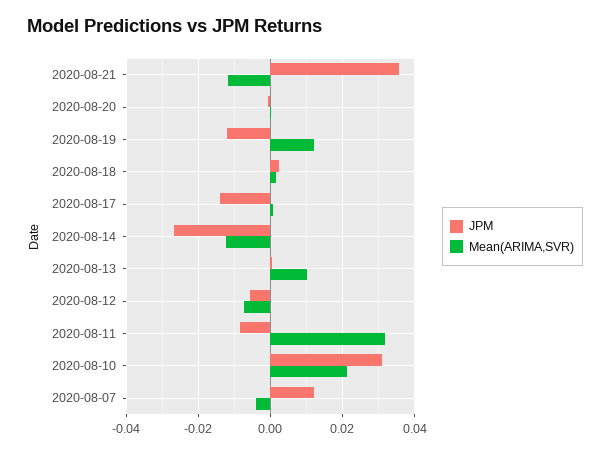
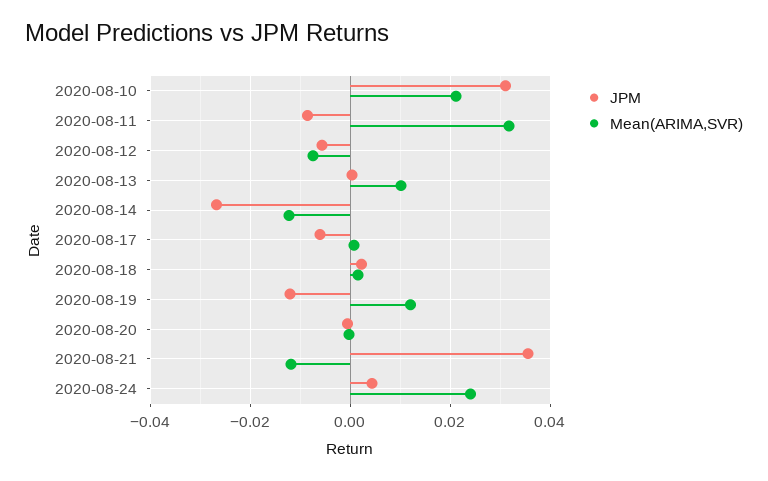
JPM, 2020-08-17: -0.014 -> -0.006
JPM, 2020-08-07: 0.012 -> none
Mean(ARIMA,SVR), 2020-08-07: -0.004 -> none
JPM, 2020-08-24: none -> 0.004
Mean(ARIMA,SVR), 2020-08-24: none -> 0.024

